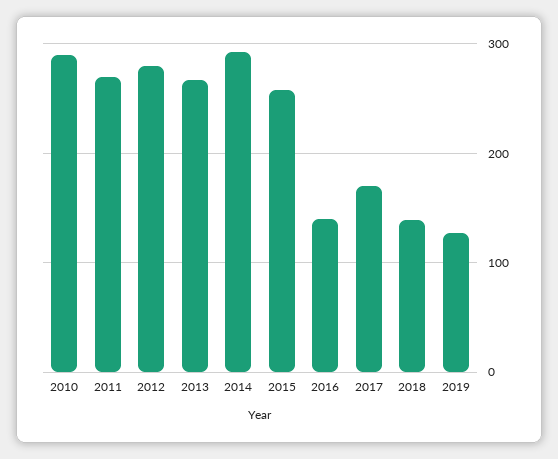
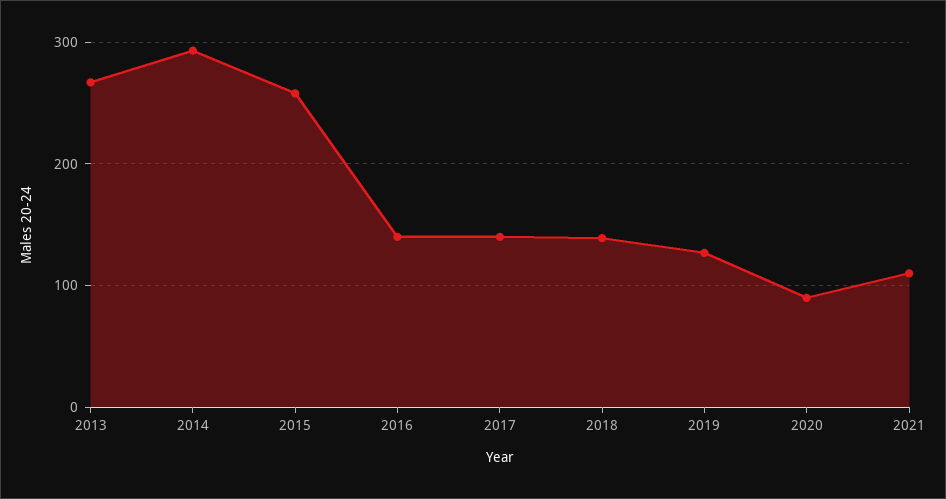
2010: 290 -> none
2011: 270 -> none
2012: 280 -> none
2017: 170 -> 140
2020: none -> 90
2021: none -> 110

